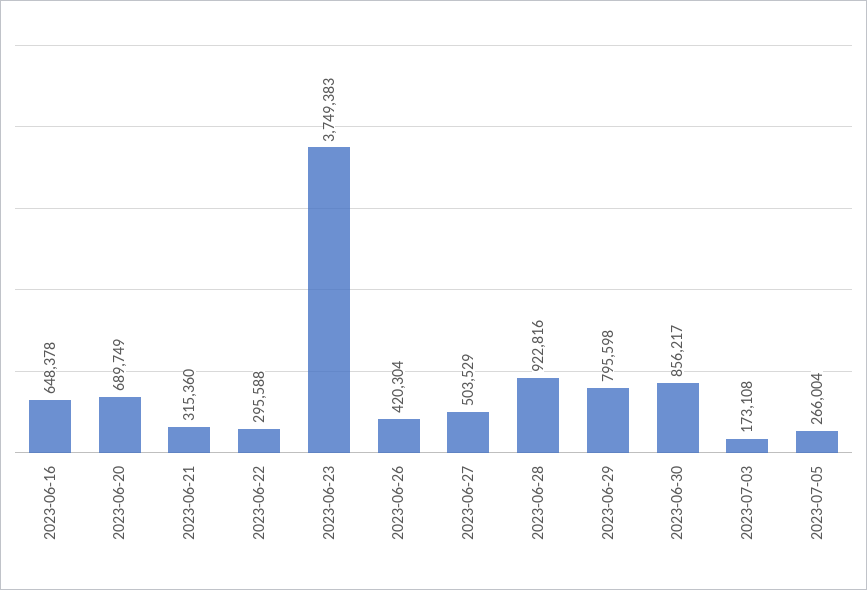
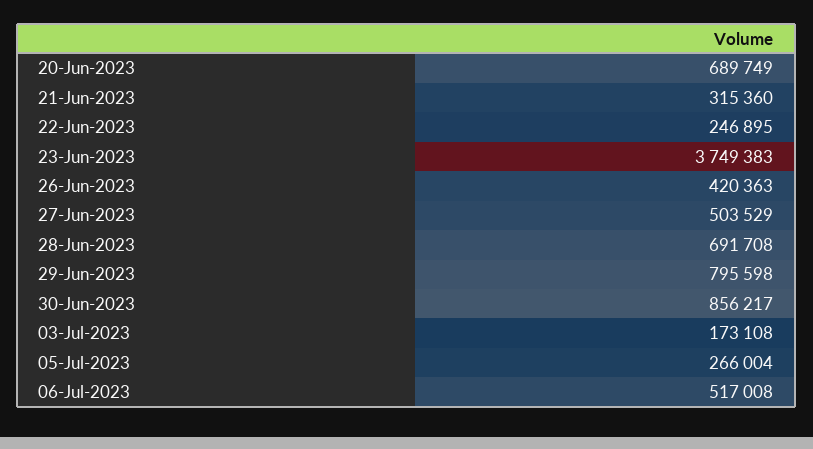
2023-06-16: 648378 -> none
2023-06-22: 295588 -> 246895
2023-06-26: 420304 -> 420363
2023-06-28: 922816 -> 691708
06-Jul-2023: none -> 517008

